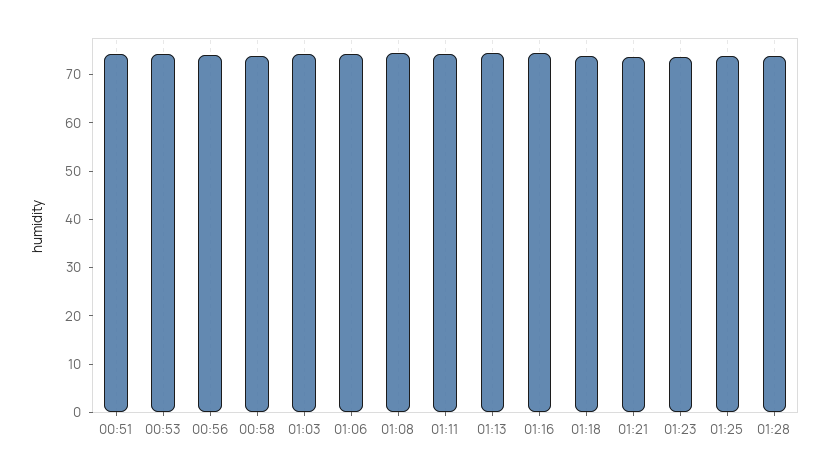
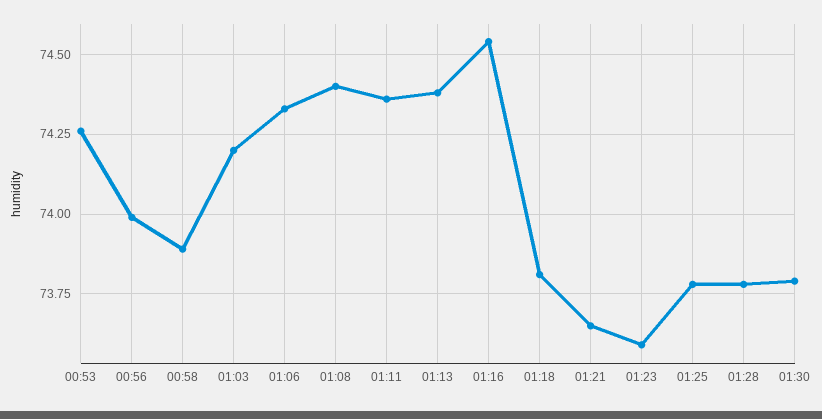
00:51: 74 -> none
01:30: none -> 73.8

